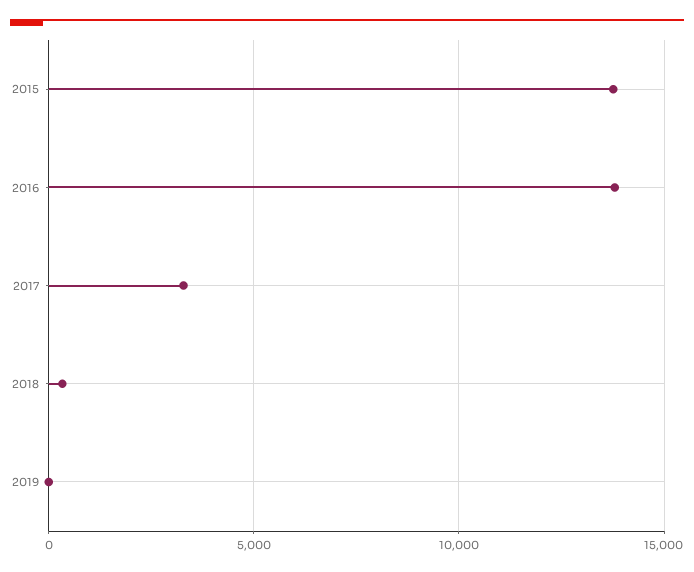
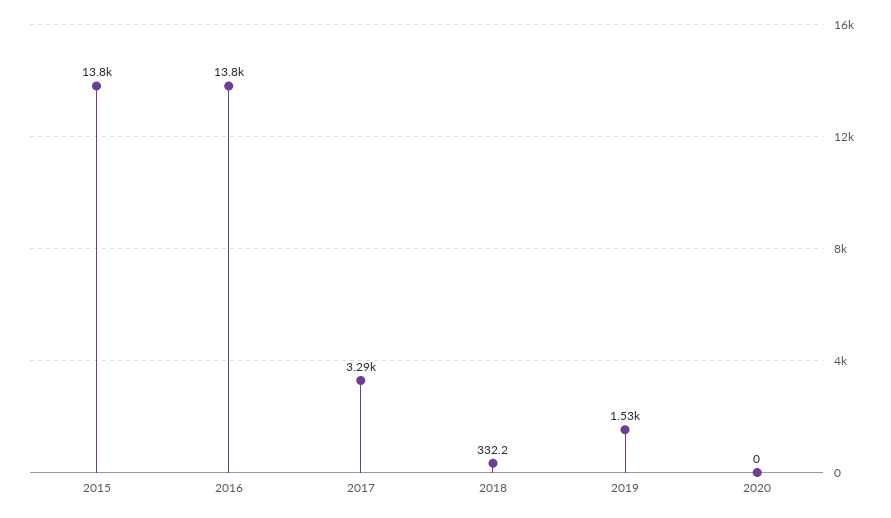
2019: 0 -> 1530
2020: none -> 0

